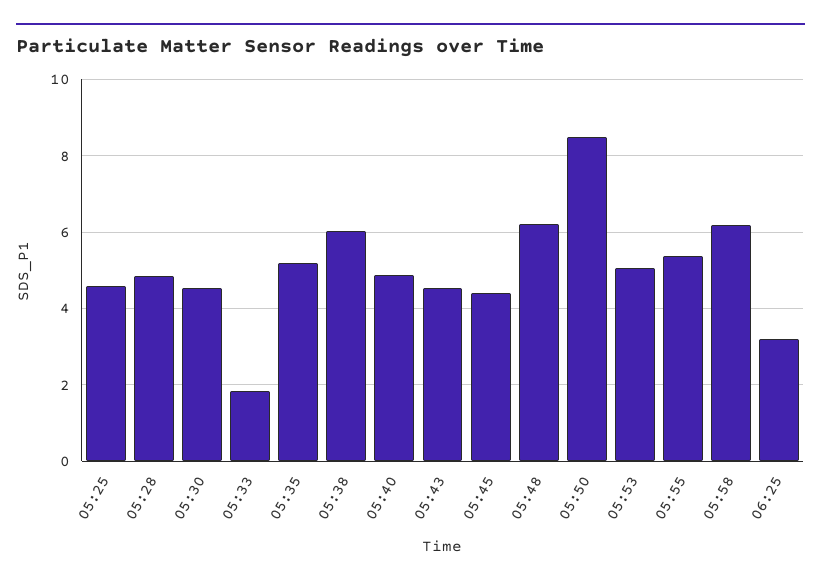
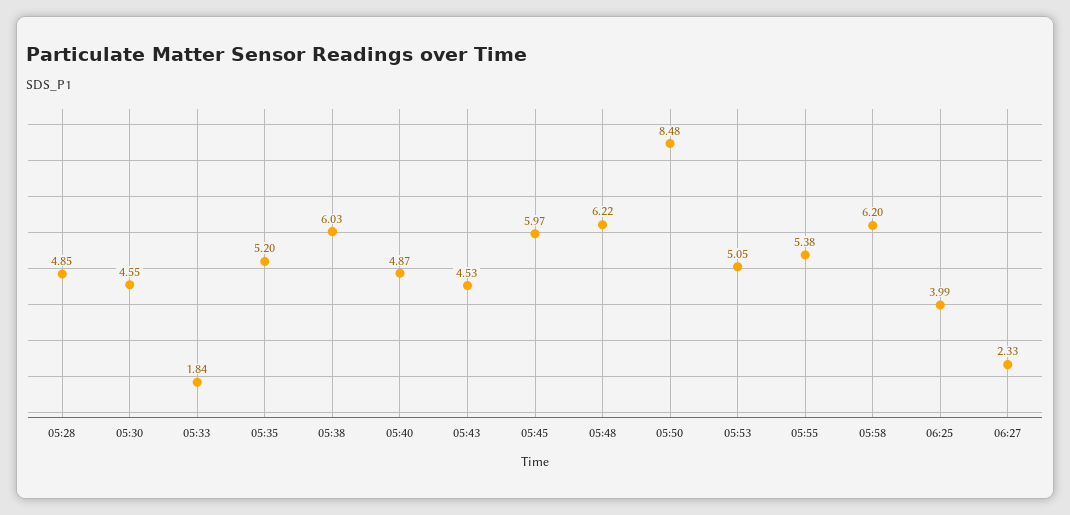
05:25: 4.6 -> none
05:45: 4.4 -> 5.97
06:25: 3.2 -> 3.99
06:27: none -> 2.33

